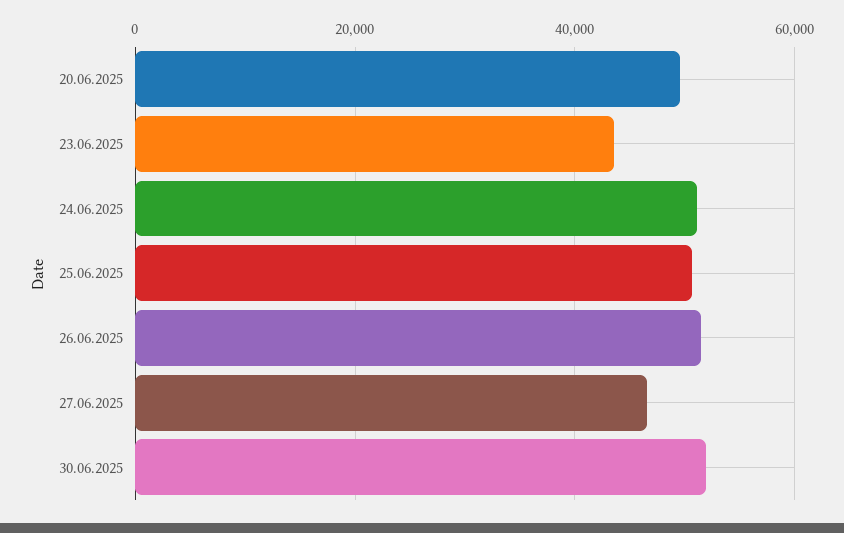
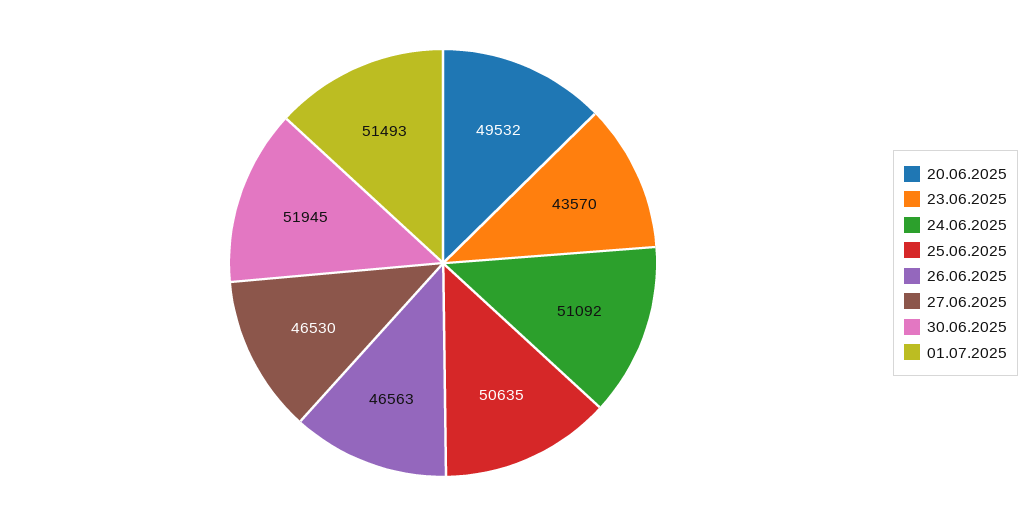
26.06.2025: 52000 -> 46563
01.07.2025: none -> 51493

